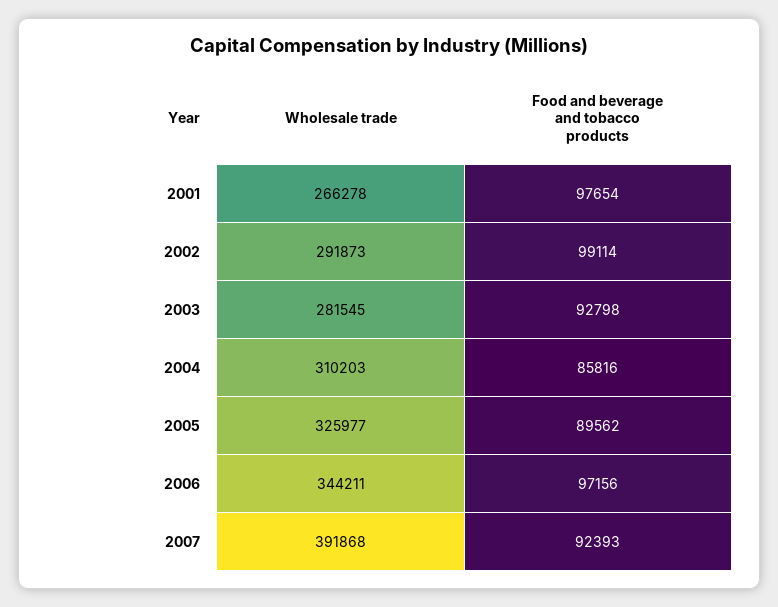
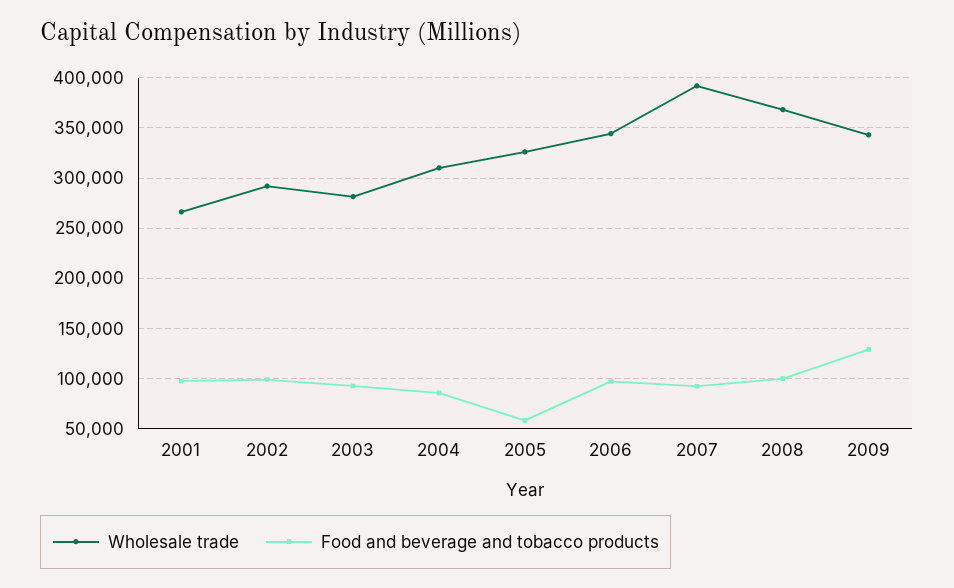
Food and beverage and tobacco products, 2005: 89562 -> 60000
Wholesale trade, 2008: none -> 370000
Food and beverage and tobacco products, 2008: none -> 100000
Wholesale trade, 2009: none -> 340000
Food and beverage and tobacco products, 2009: none -> 130000

